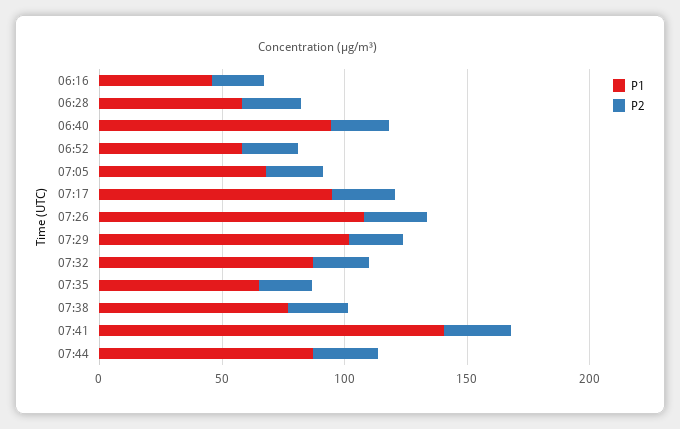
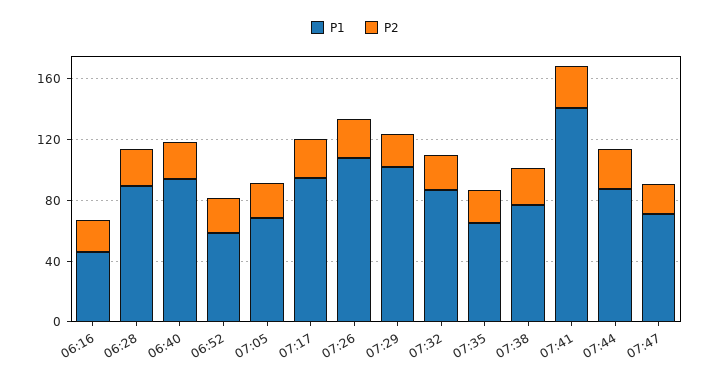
P1, 06:28: 60 -> 90
P1, 07:47: none -> 70
P2, 07:47: none -> 20

